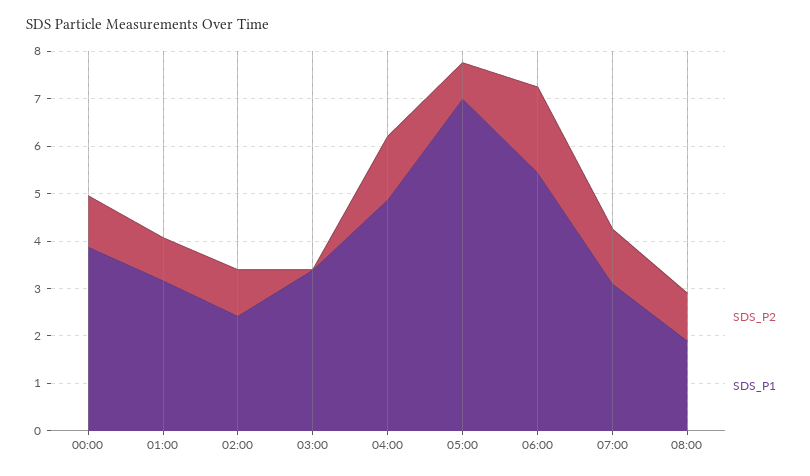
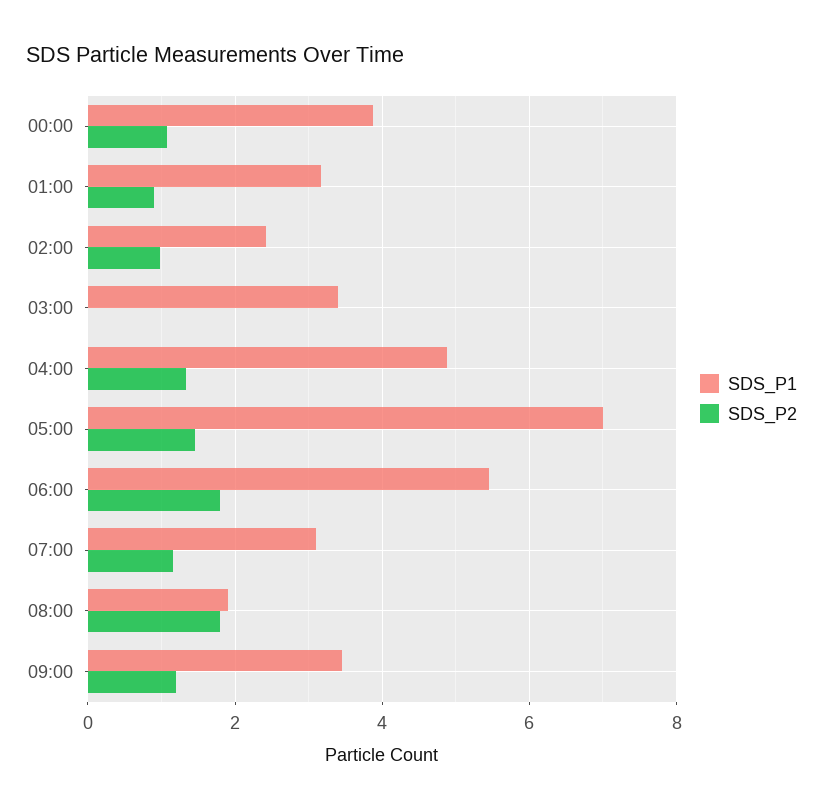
SDS_P2, 05:00: 0.8 -> 1.4
SDS_P2, 08:00: 1 -> 1.8
SDS_P1, 09:00: none -> 3.4
SDS_P2, 09:00: none -> 1.2

